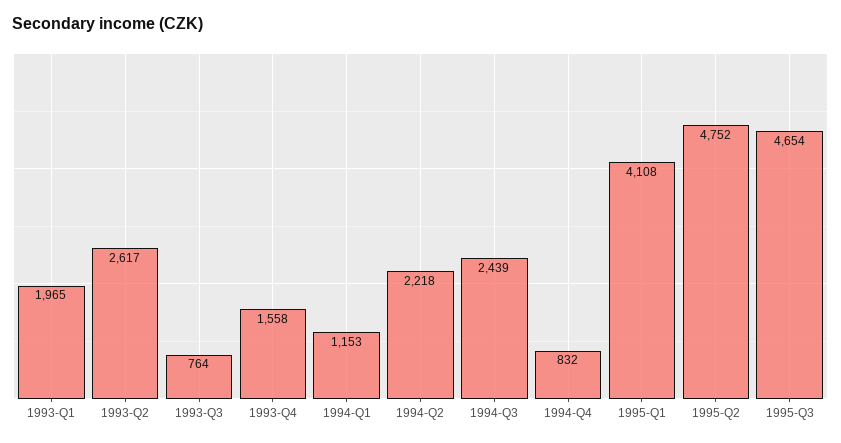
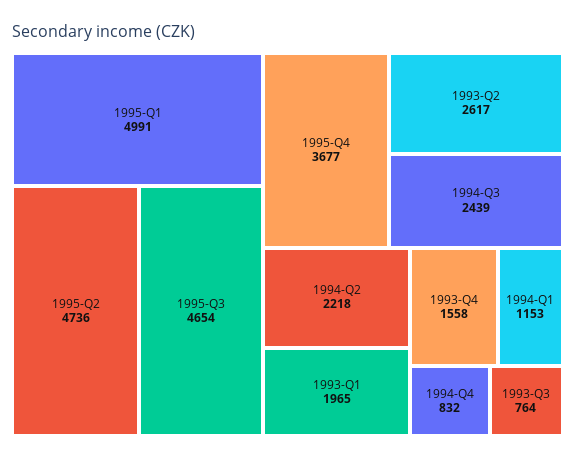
1995-Q1: 4108 -> 4991
1995-Q2: 4752 -> 4736
1995-Q4: none -> 3677

